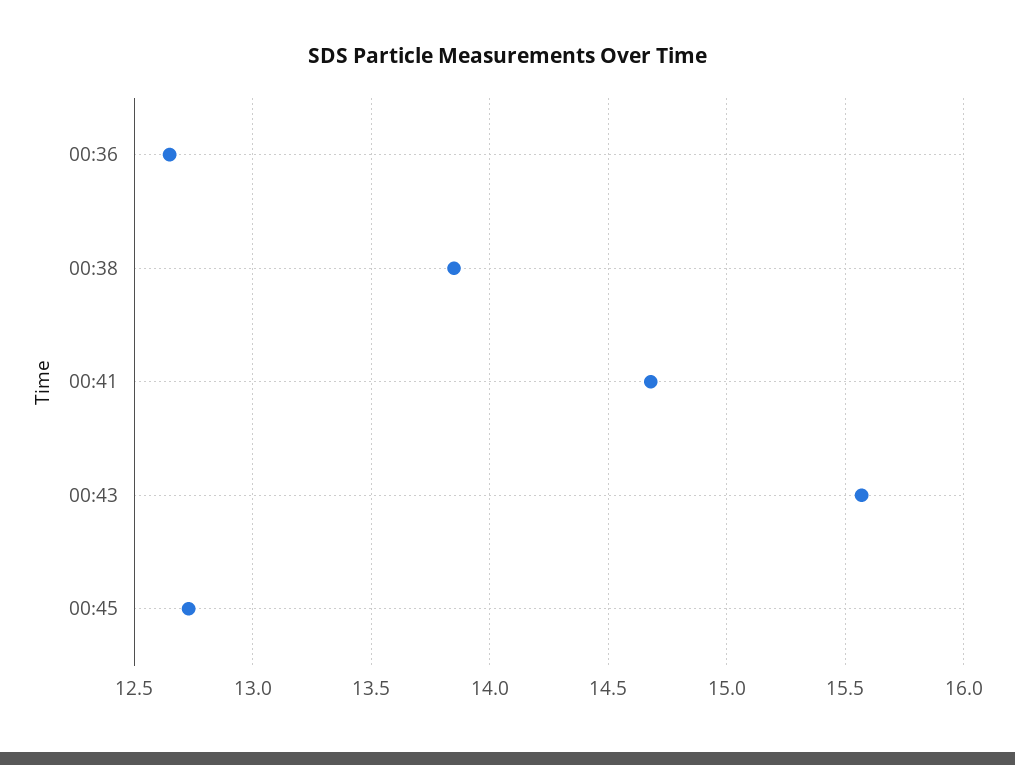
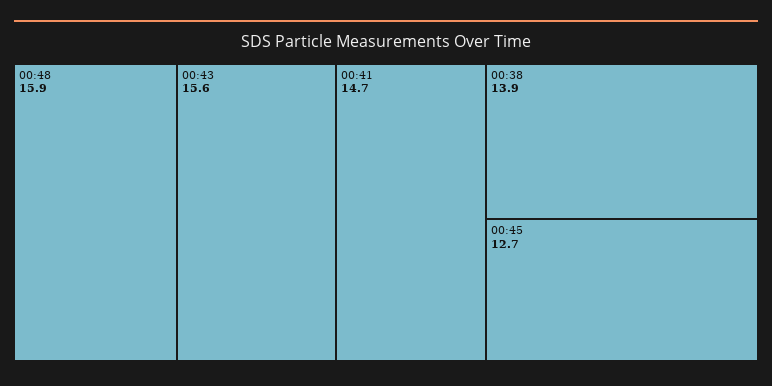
00:36: 12.65 -> none
00:48: none -> 15.9

